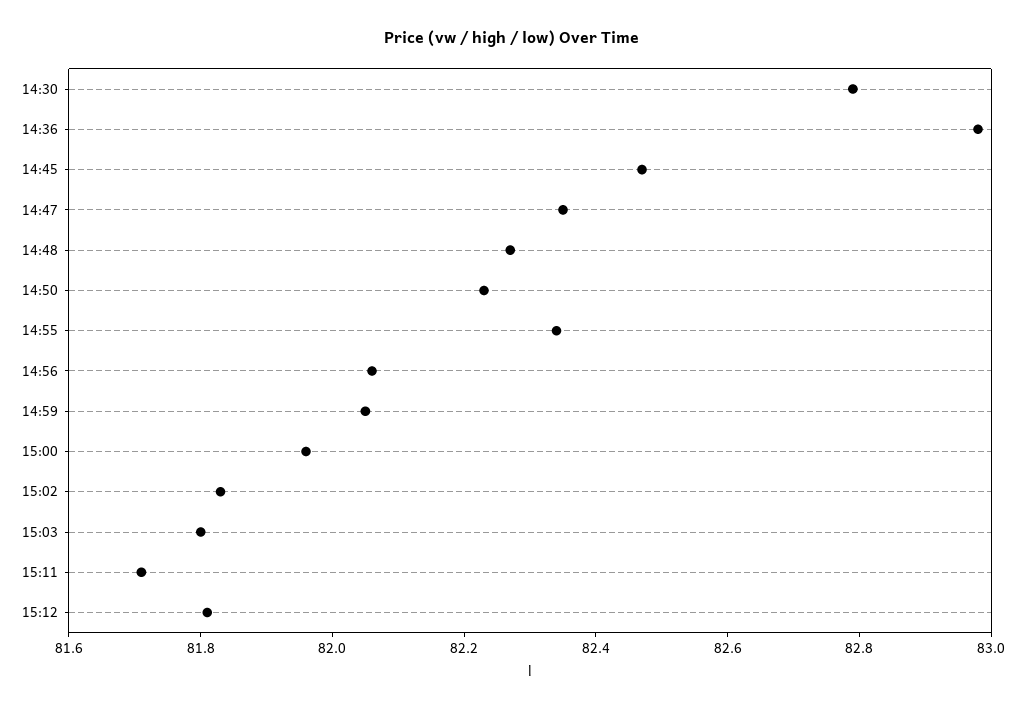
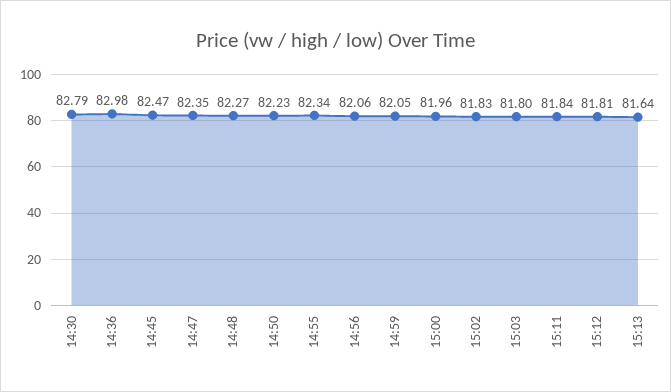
15:11: 81.7 -> 81.84
15:13: none -> 81.64

